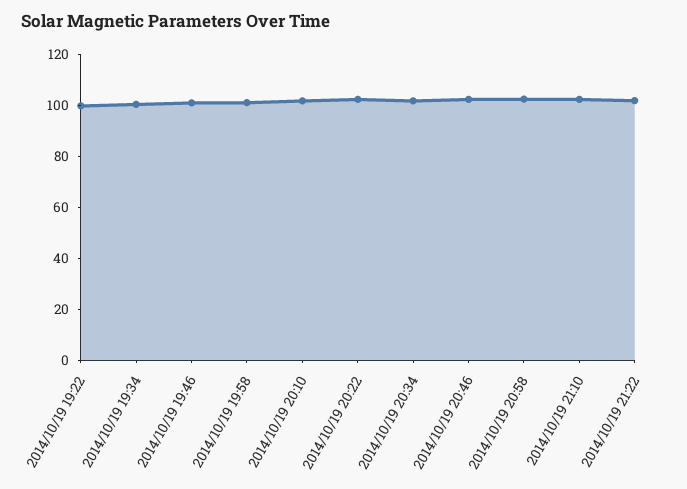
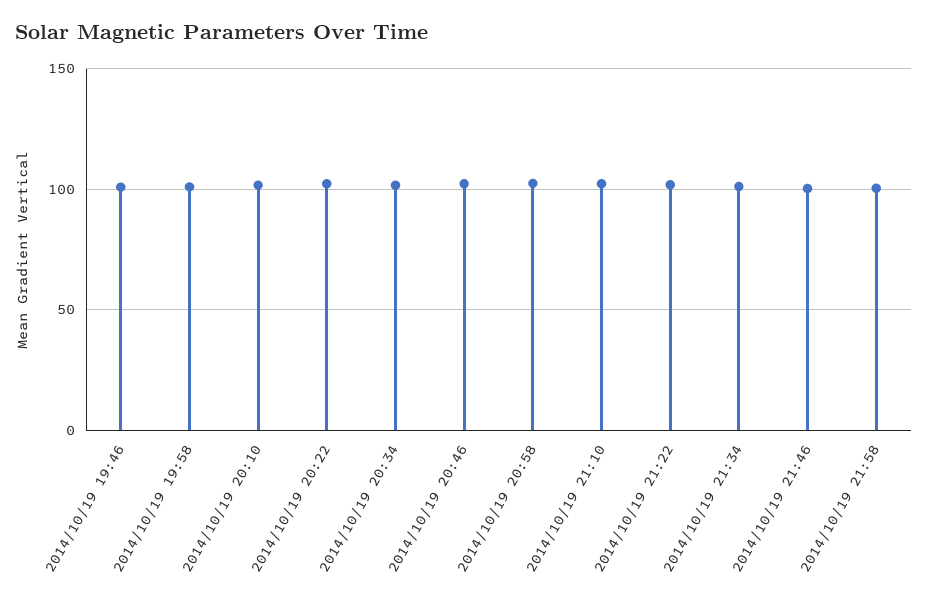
2014/10/19 19:22: 100 -> none
2014/10/19 19:34: 100 -> none
2014/10/19 21:34: none -> 100
2014/10/19 21:46: none -> 100
2014/10/19 21:58: none -> 100

